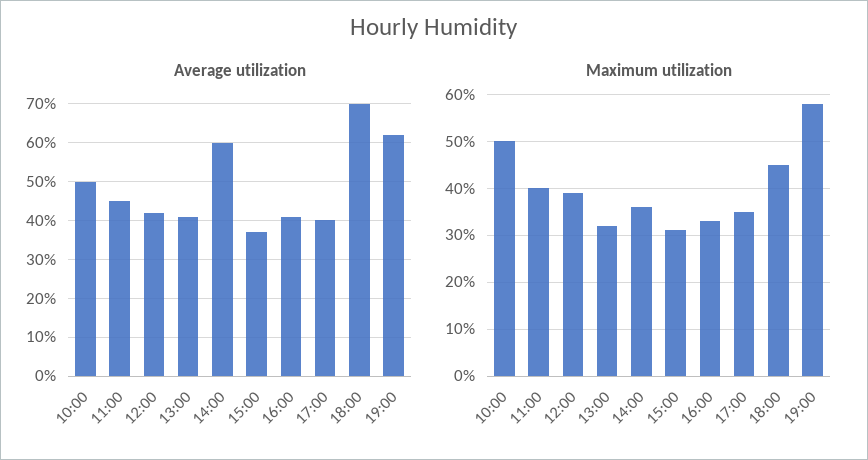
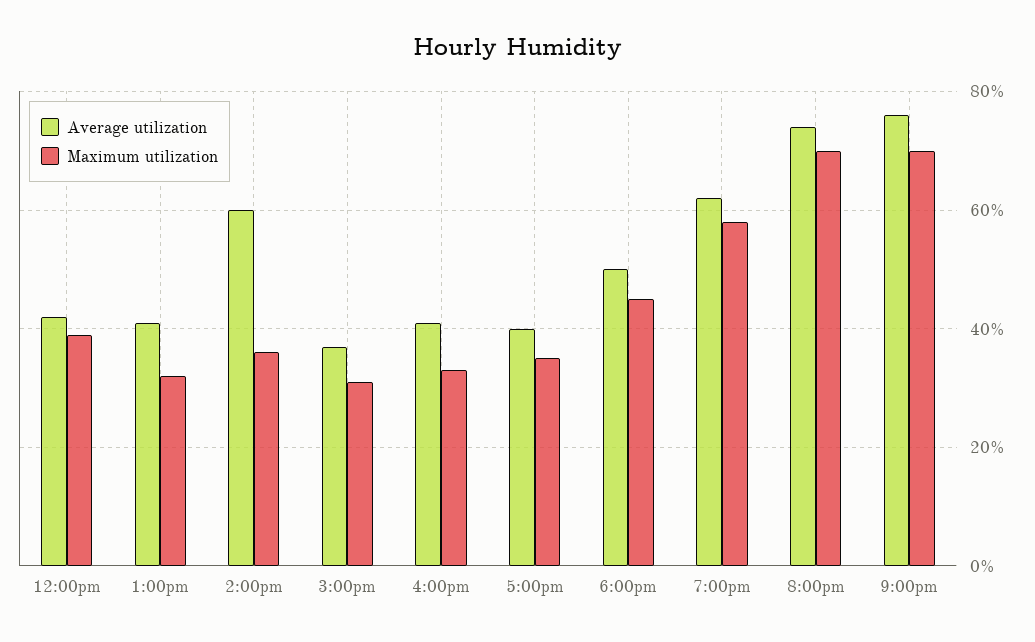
Average utilization, 10:00: 50 -> none
Average utilization, 11:00: 45 -> none
Average utilization, 18:00: 70 -> 50
Maximum utilization, 10:00: 50 -> none
Maximum utilization, 11:00: 40 -> none
Average utilization, 8:00pm: none -> 75
Maximum utilization, 8:00pm: none -> 70
Average utilization, 9:00pm: none -> 75
Maximum utilization, 9:00pm: none -> 70

